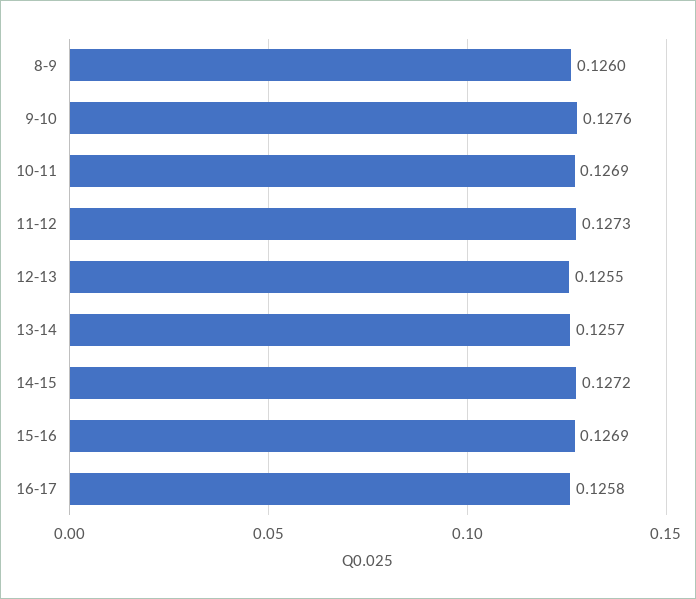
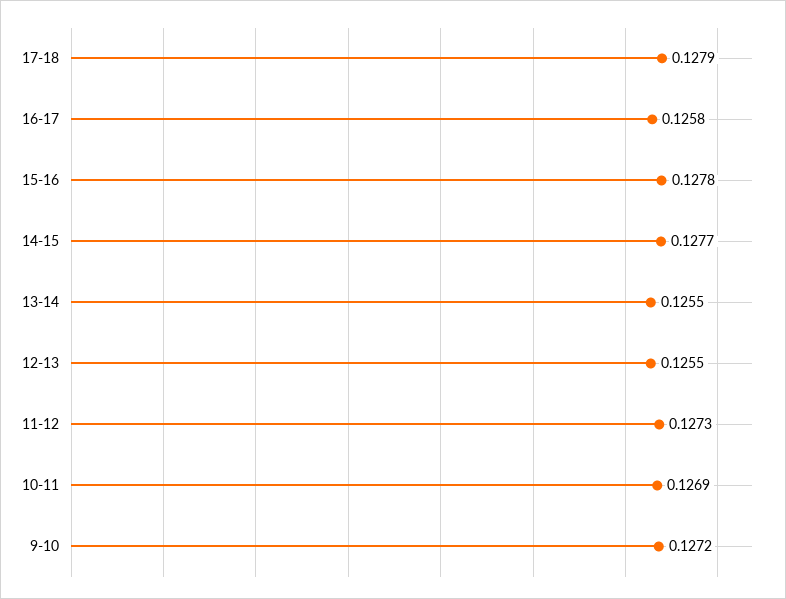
8-9: 0.126 -> none
9-10: 0.1276 -> 0.1272
13-14: 0.1257 -> 0.1255
14-15: 0.1272 -> 0.1277
15-16: 0.1269 -> 0.1278
17-18: none -> 0.1279

